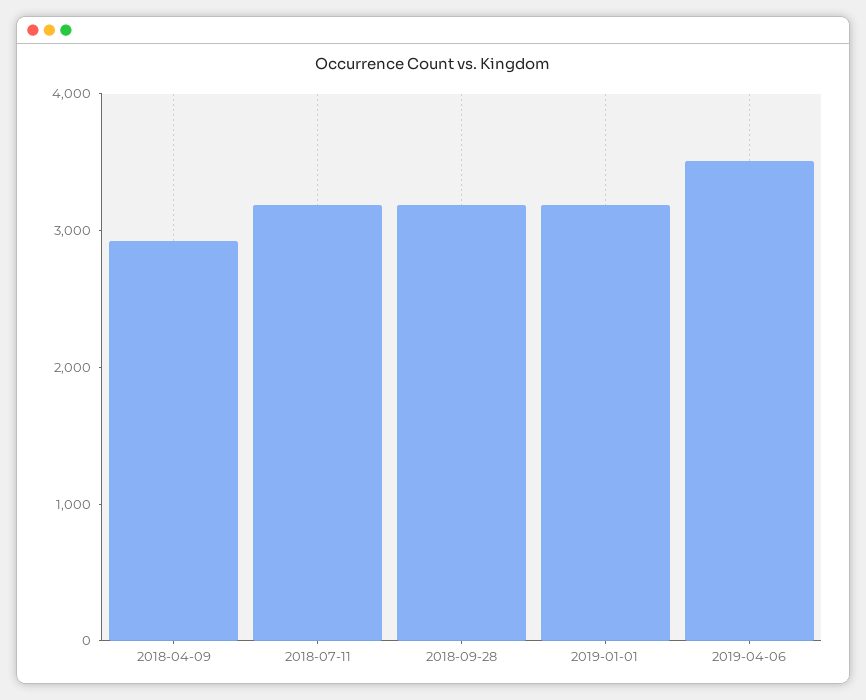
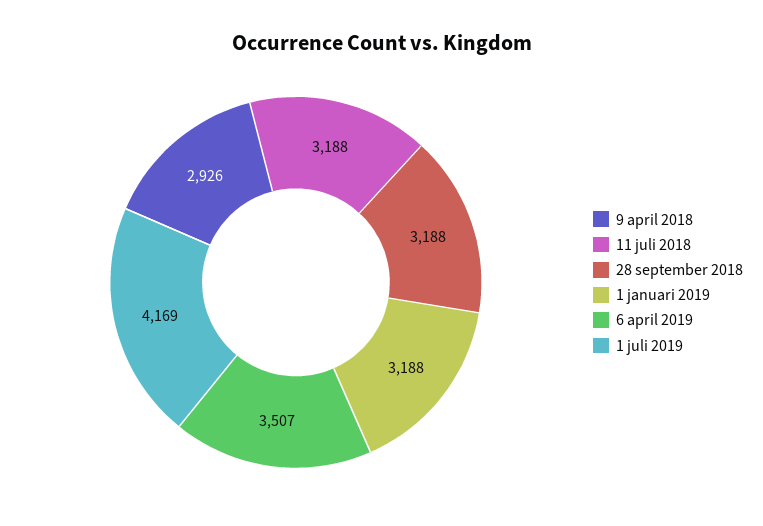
1 juli 2019: none -> 4169

